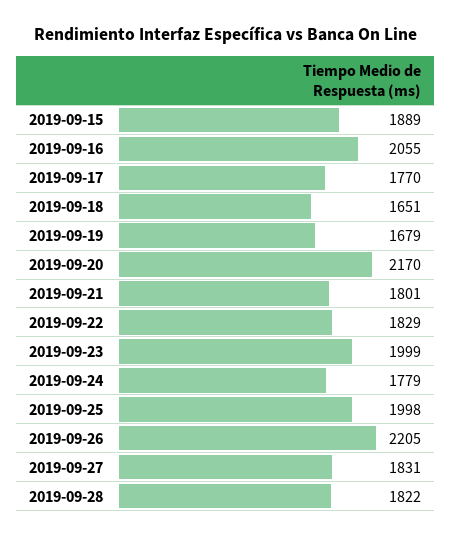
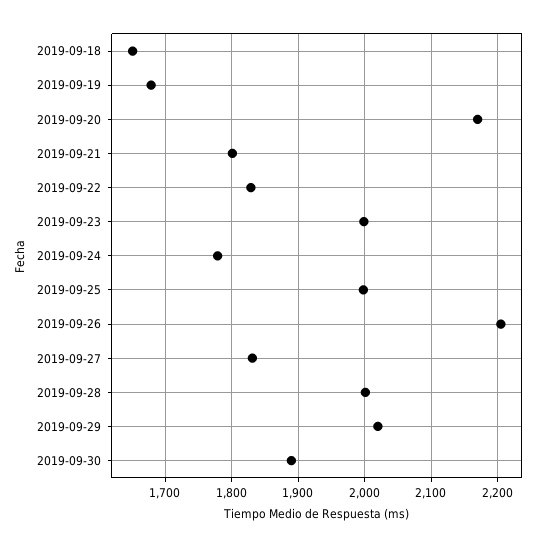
2019-09-15: 1889 -> none
2019-09-16: 2055 -> none
2019-09-17: 1770 -> none
2019-09-28: 1822 -> 2000
2019-09-29: none -> 2020
2019-09-30: none -> 1890

